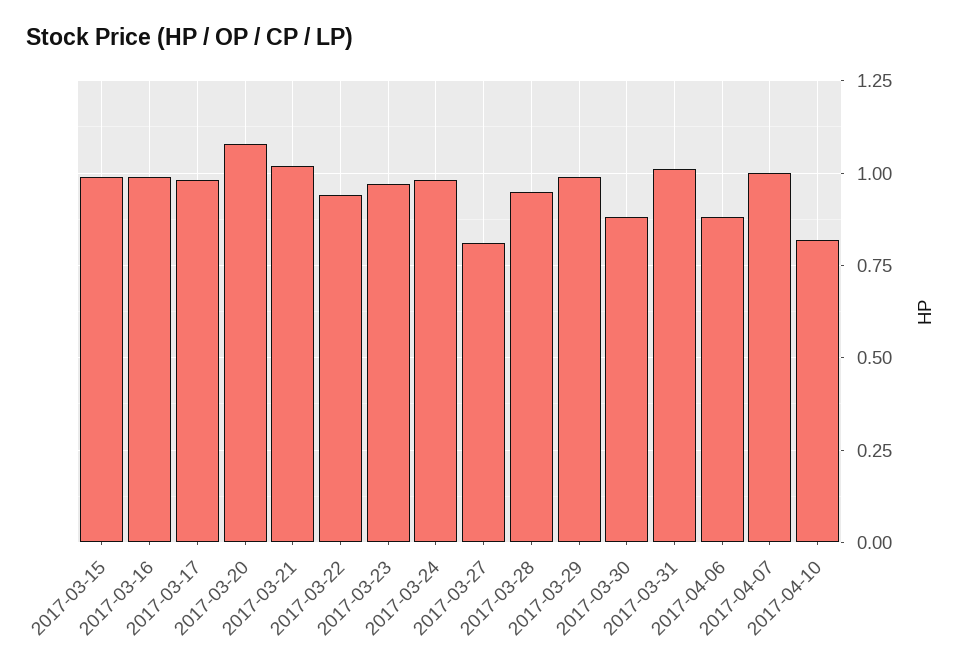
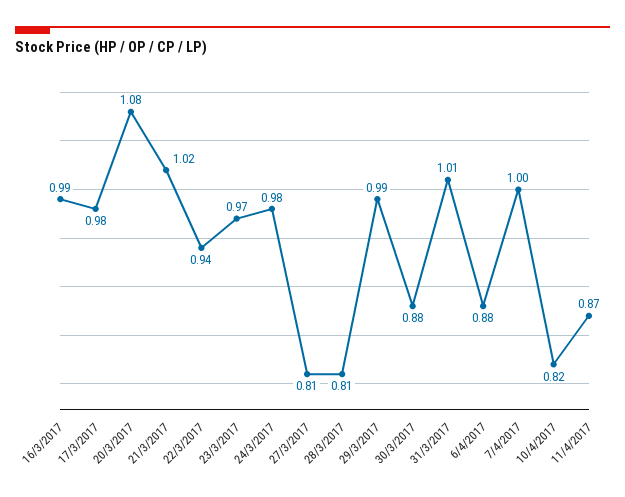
2017-03-15: 1 -> none
2017-03-28: 0.95 -> 0.81
11/4/2017: none -> 0.87

